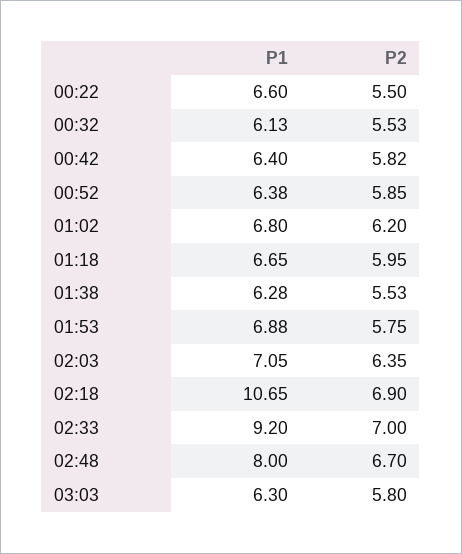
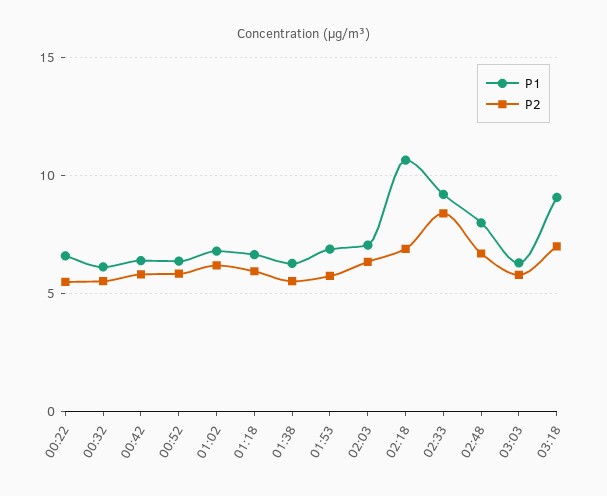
P2, 02:33: 7 -> 8.5
P1, 03:18: none -> 9
P2, 03:18: none -> 7

